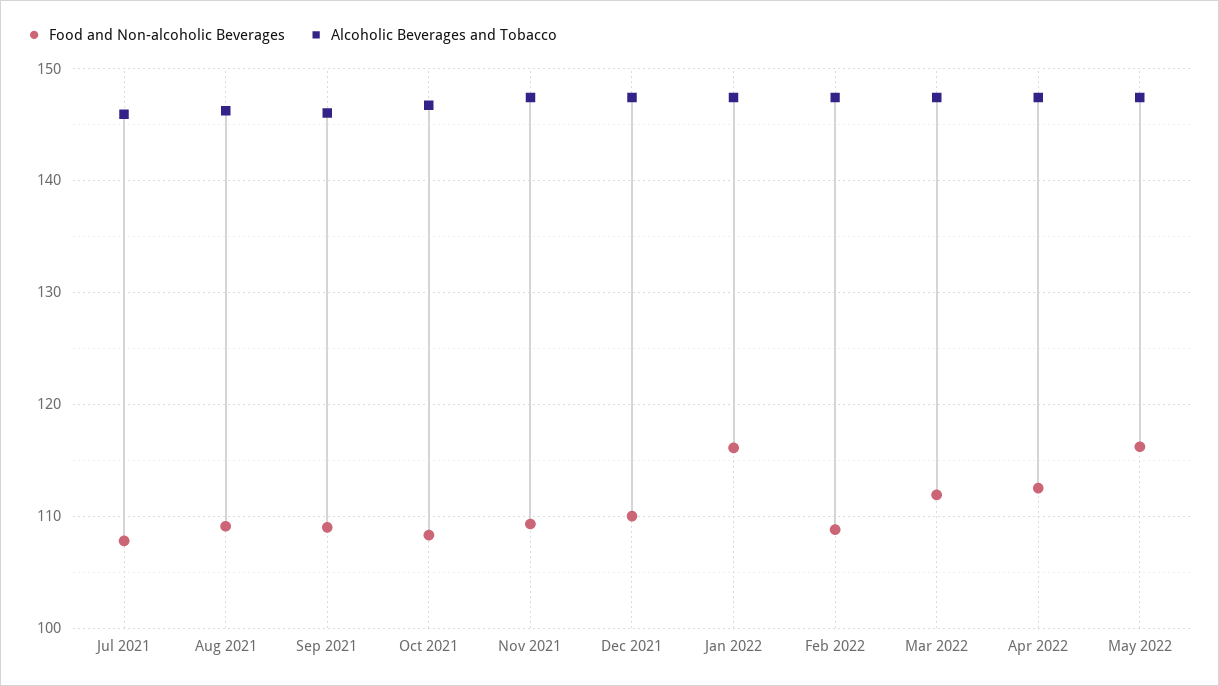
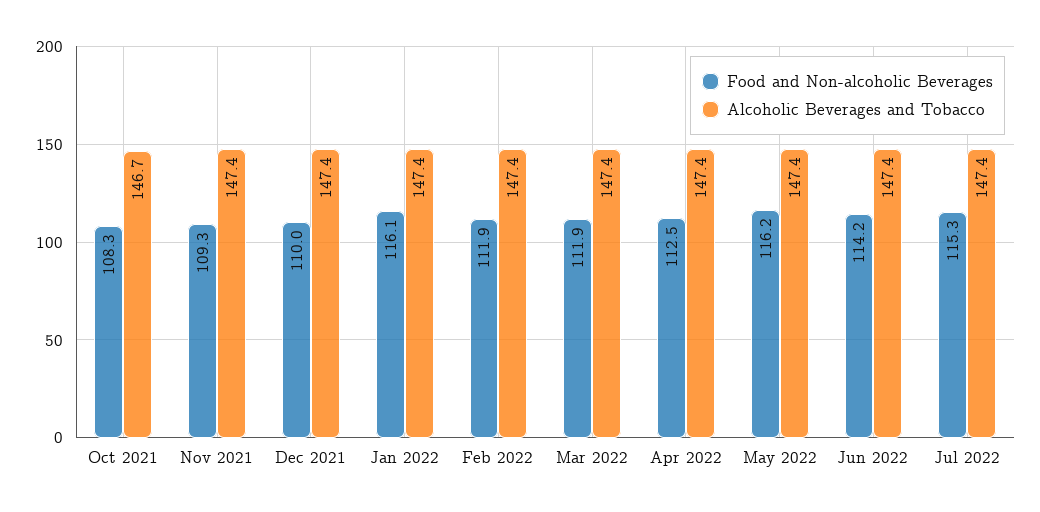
Food and Non-alcoholic Beverages, Jul 2021: 108 -> none
Alcoholic Beverages and Tobacco, Jul 2021: 146 -> none
Food and Non-alcoholic Beverages, Aug 2021: 109 -> none
Alcoholic Beverages and Tobacco, Aug 2021: 146 -> none
Food and Non-alcoholic Beverages, Sep 2021: 109 -> none
Alcoholic Beverages and Tobacco, Sep 2021: 146 -> none
Food and Non-alcoholic Beverages, Feb 2022: 109 -> 111.9
Food and Non-alcoholic Beverages, Jun 2022: none -> 114.2
Alcoholic Beverages and Tobacco, Jun 2022: none -> 147.4
Food and Non-alcoholic Beverages, Jul 2022: none -> 115.3
Alcoholic Beverages and Tobacco, Jul 2022: none -> 147.4

